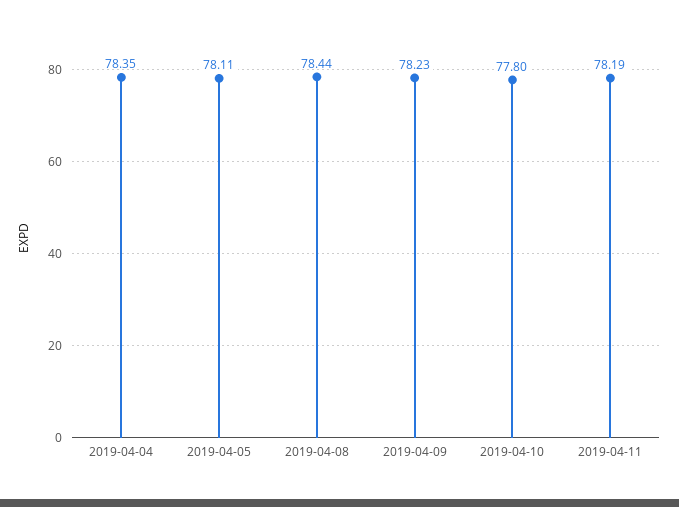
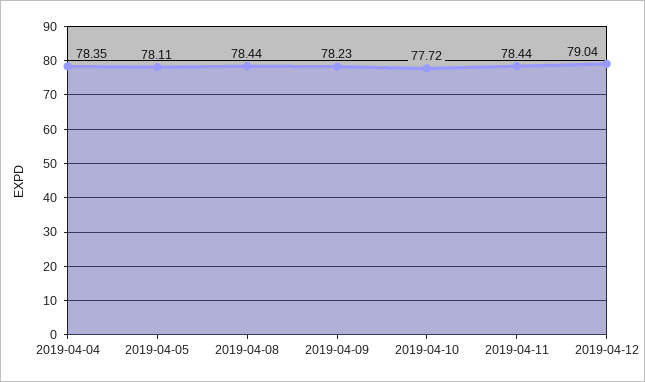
2019-04-10: 77.8 -> 77.72
2019-04-11: 78.19 -> 78.44
2019-04-12: none -> 79.04

